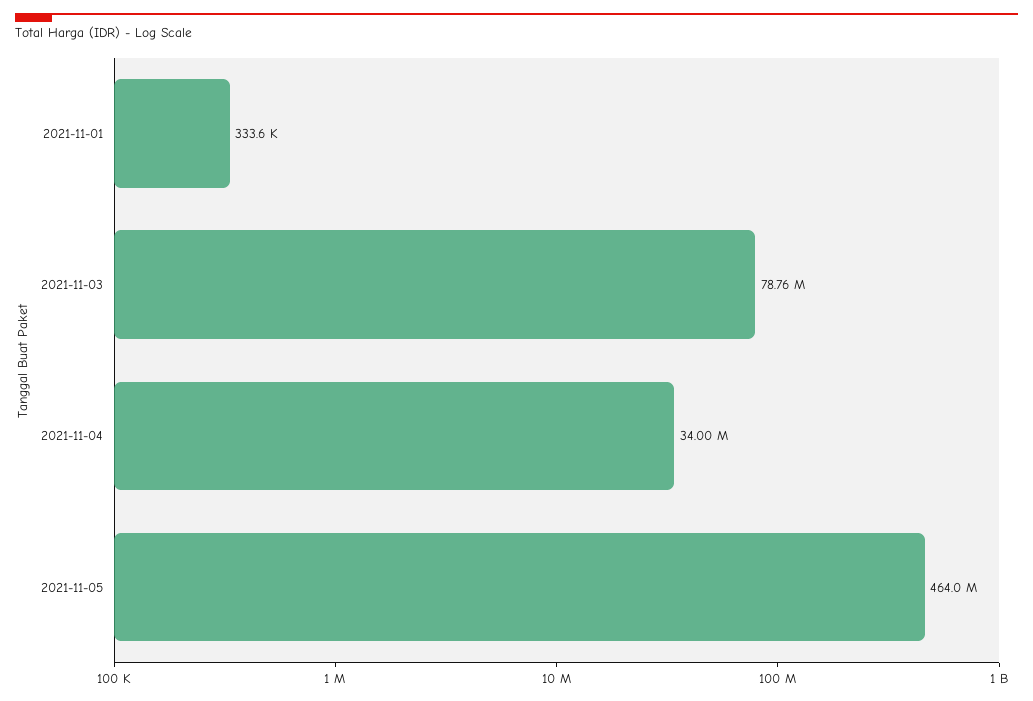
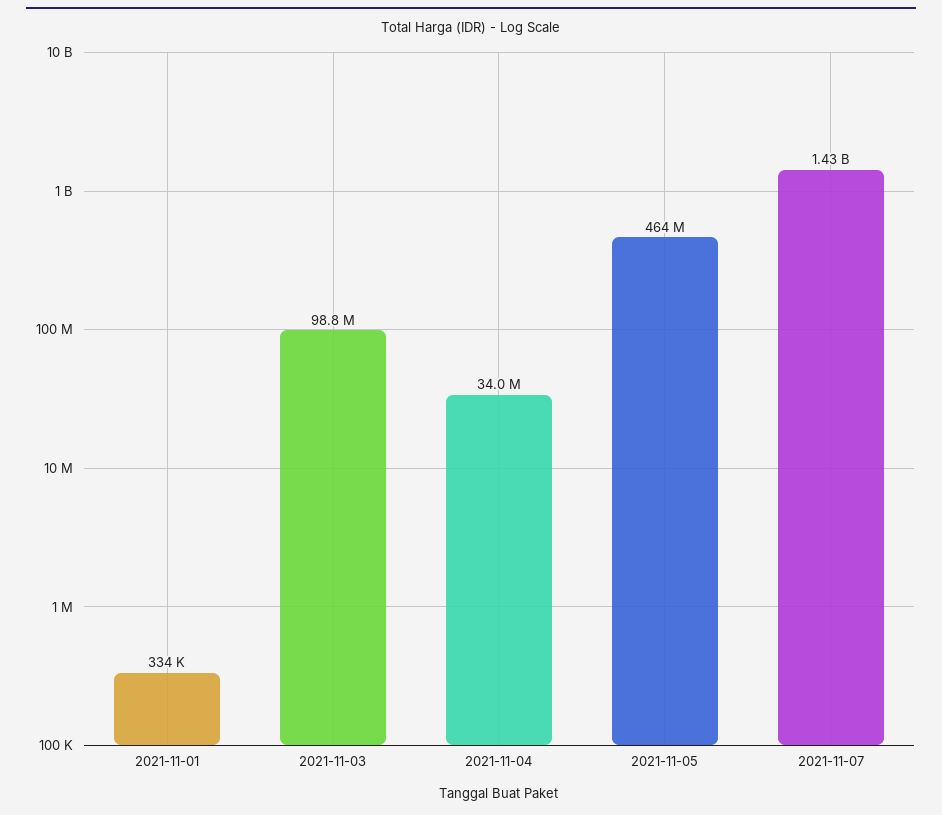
2021-11-03: 78760000 -> 98800000
2021-11-07: none -> 1430000000

